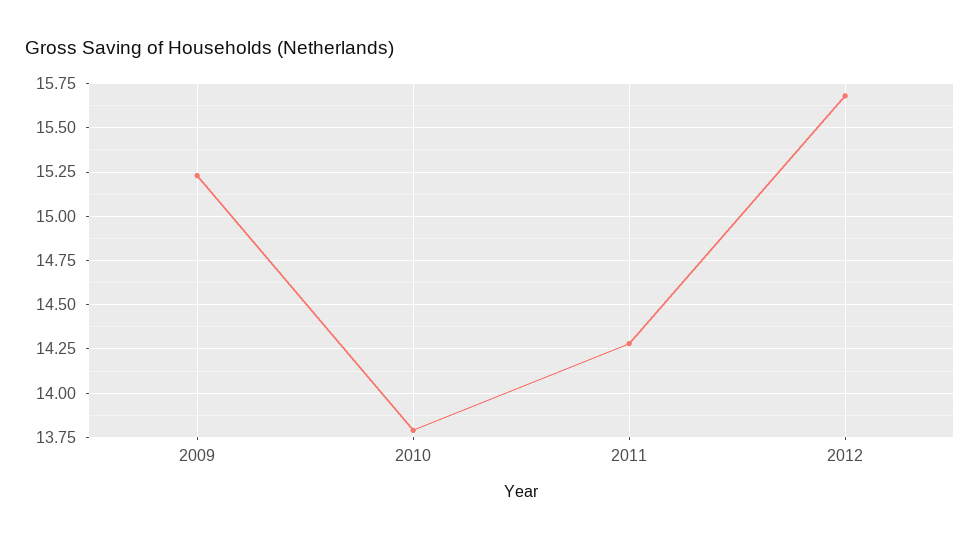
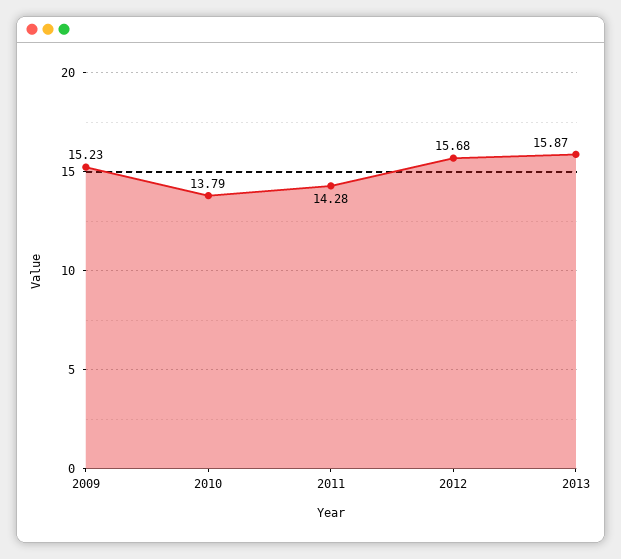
2013: none -> 15.87

